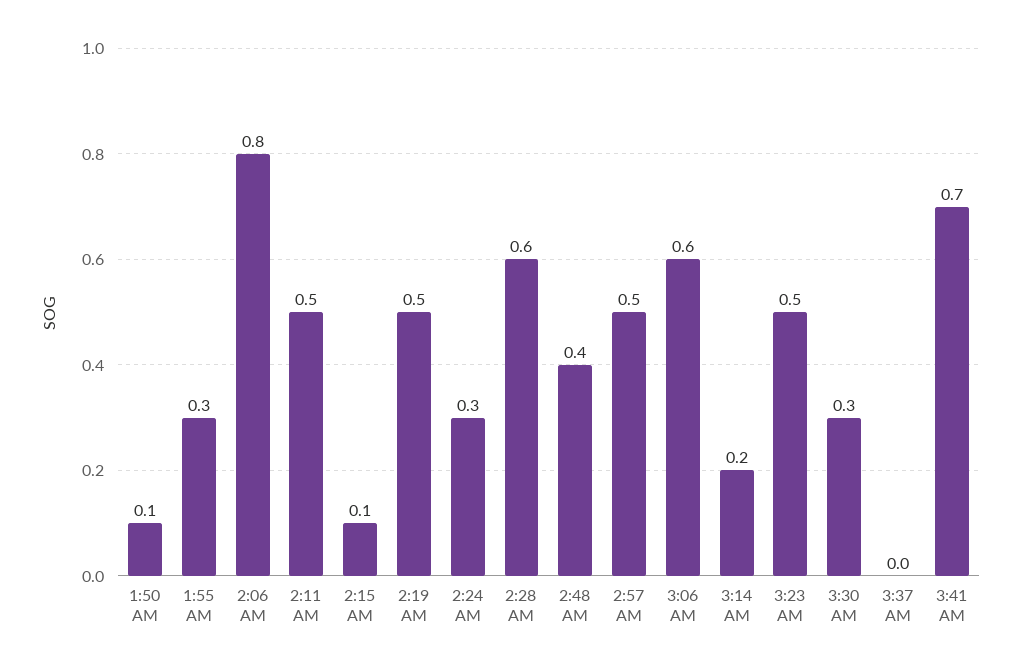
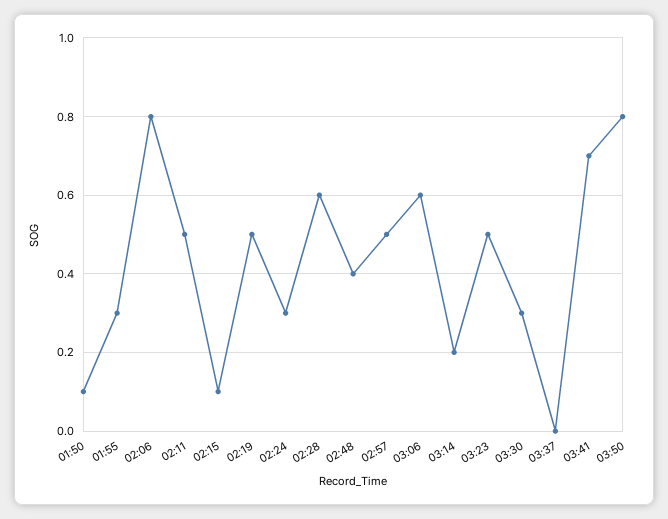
03:50: none -> 0.8

